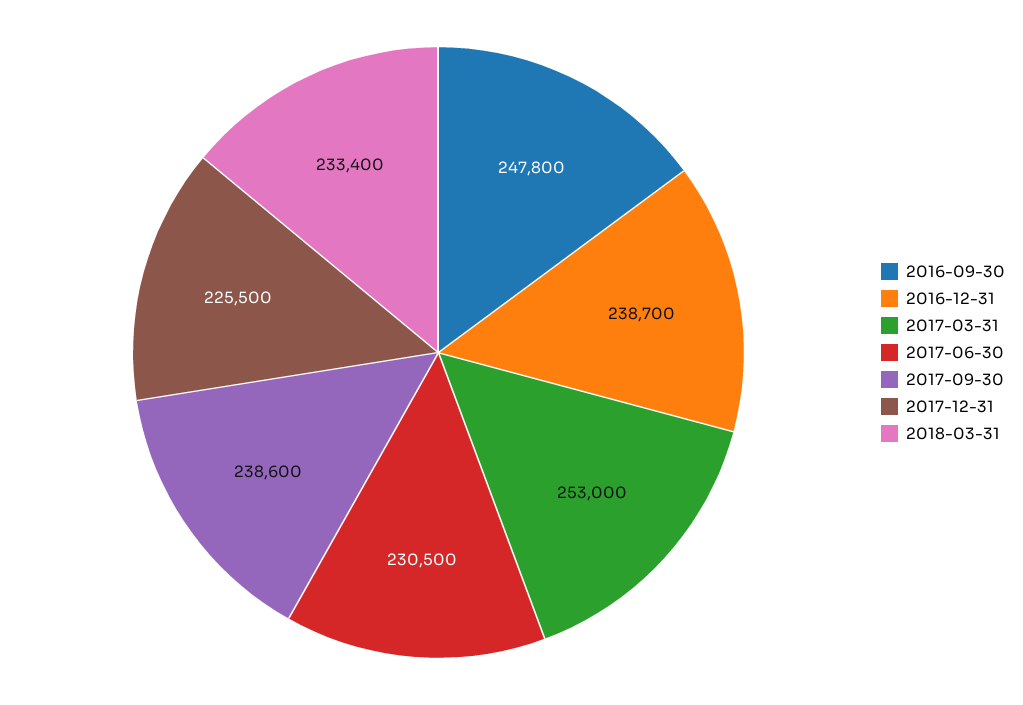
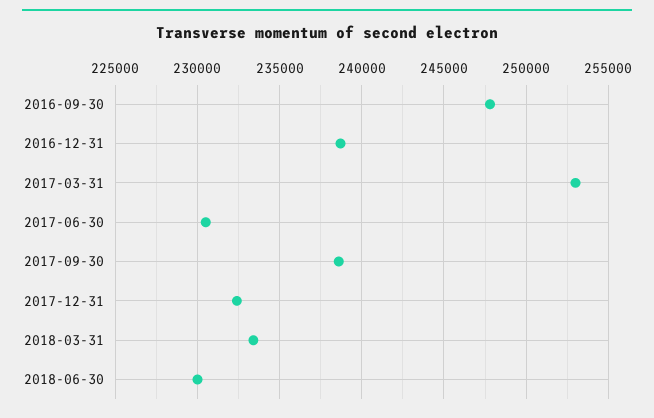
2017-12-31: 225500 -> 232500
2018-06-30: none -> 230000

